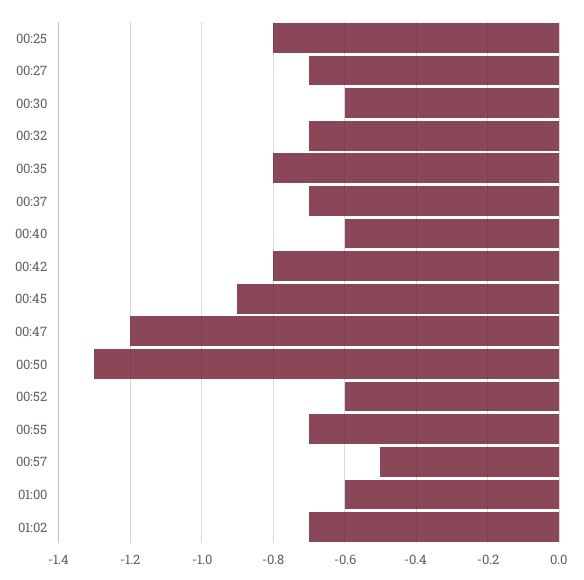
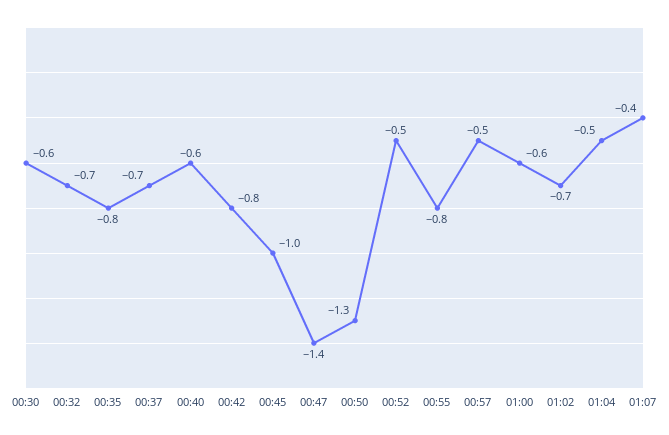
00:25: -0.8 -> none
00:27: -0.7 -> none
00:45: -0.9 -> -1
00:47: -1.2 -> -1.4
00:52: -0.6 -> -0.5
00:55: -0.7 -> -0.8
01:04: none -> -0.5
01:07: none -> -0.4

